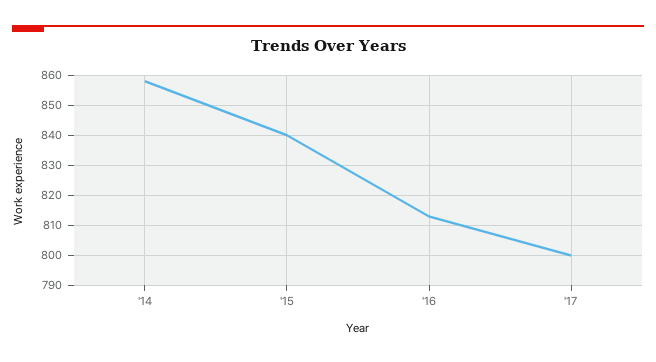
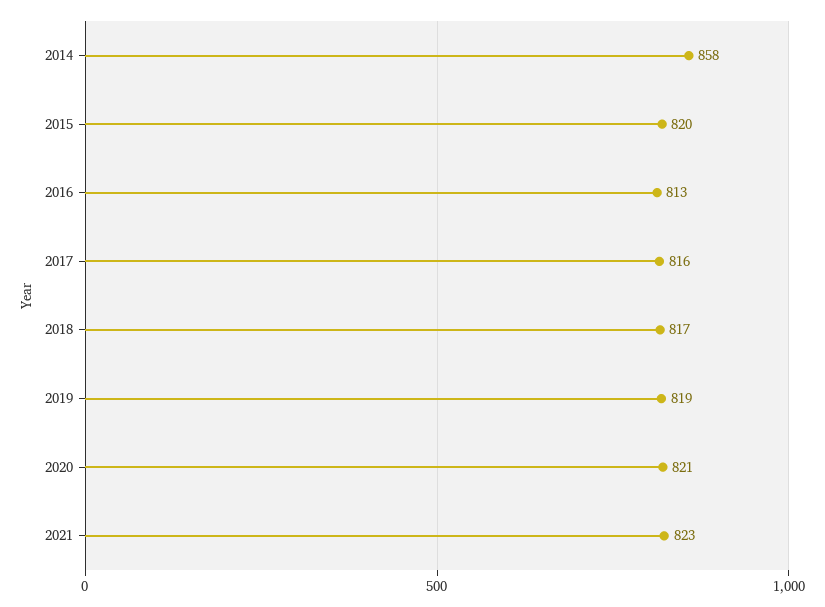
'15: 840 -> 820
'17: 800 -> 816
2018: none -> 817
2019: none -> 819
2020: none -> 821
2021: none -> 823

